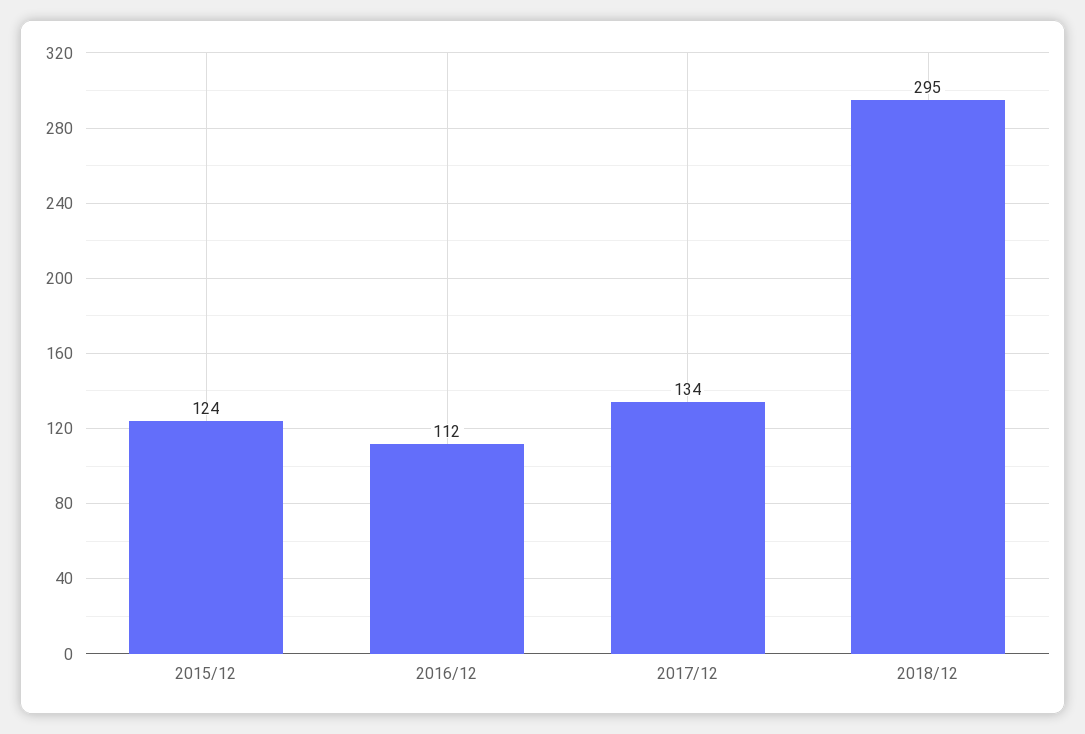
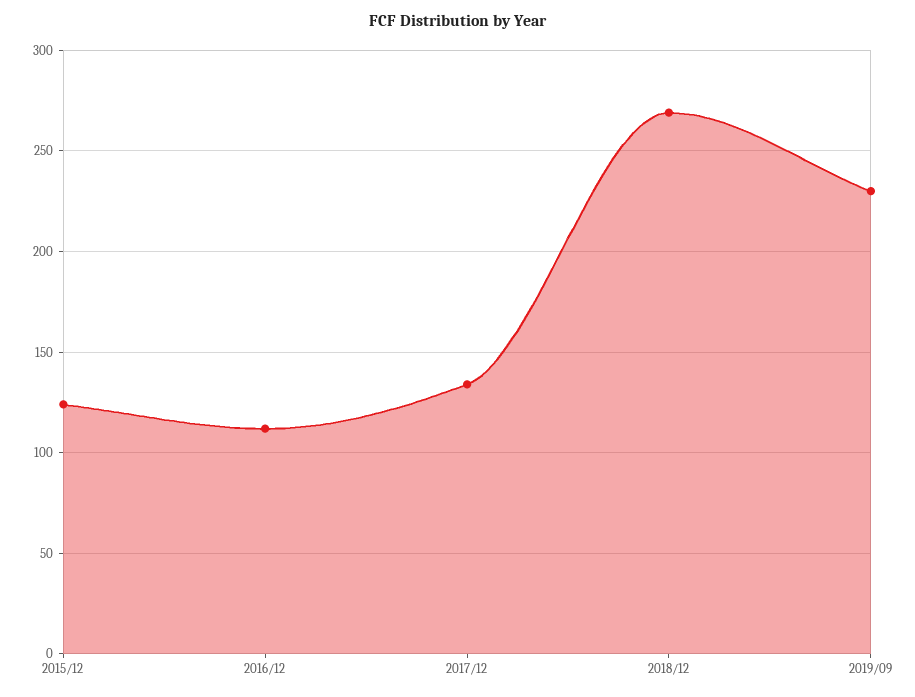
2018/12: 295 -> 270
2019/09: none -> 230

